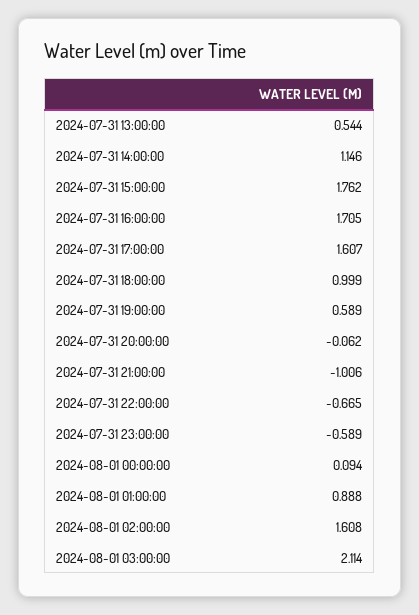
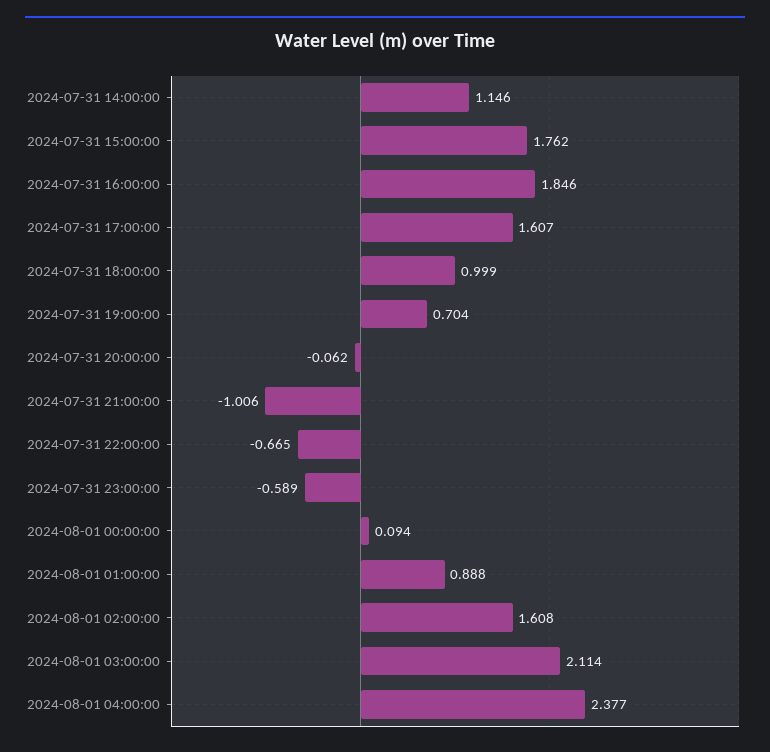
2024-07-31 13:00:00: 0.544 -> none
2024-07-31 16:00:00: 1.705 -> 1.846
2024-07-31 19:00:00: 0.589 -> 0.704
2024-08-01 04:00:00: none -> 2.377

